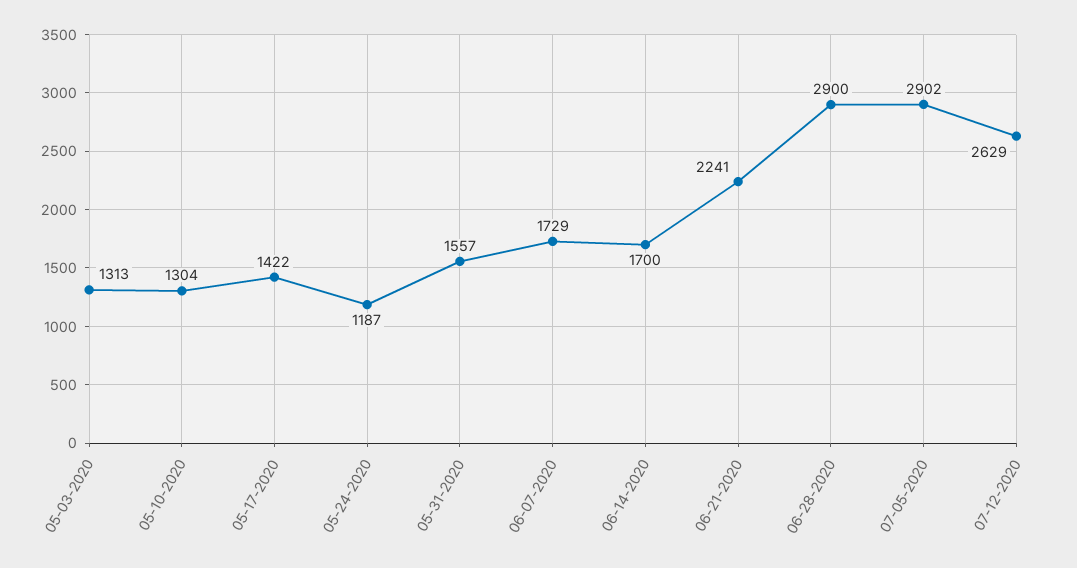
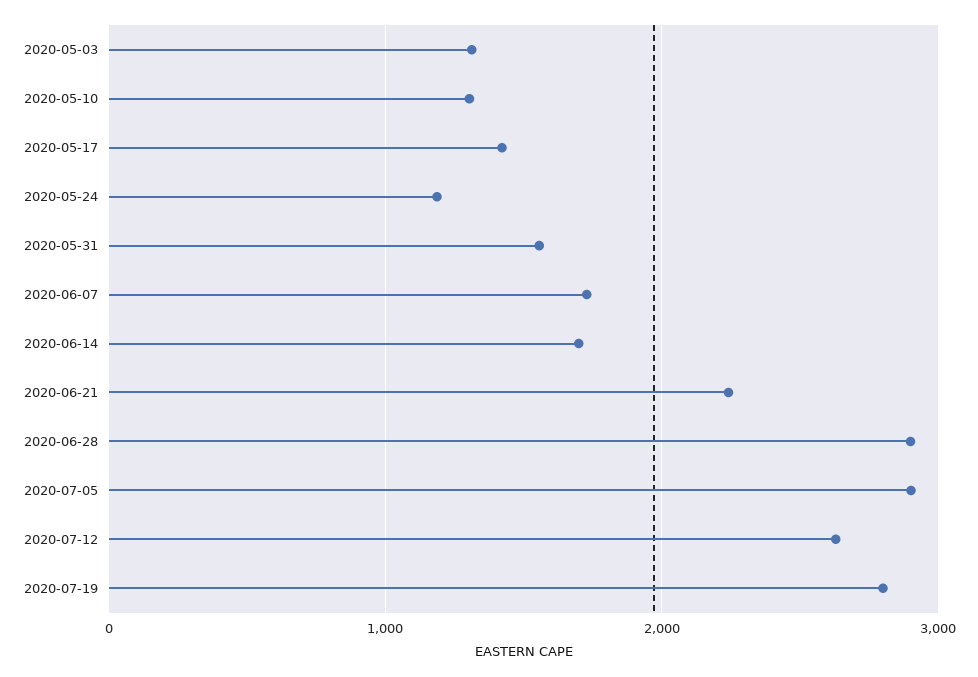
2020-07-19: none -> 2800

